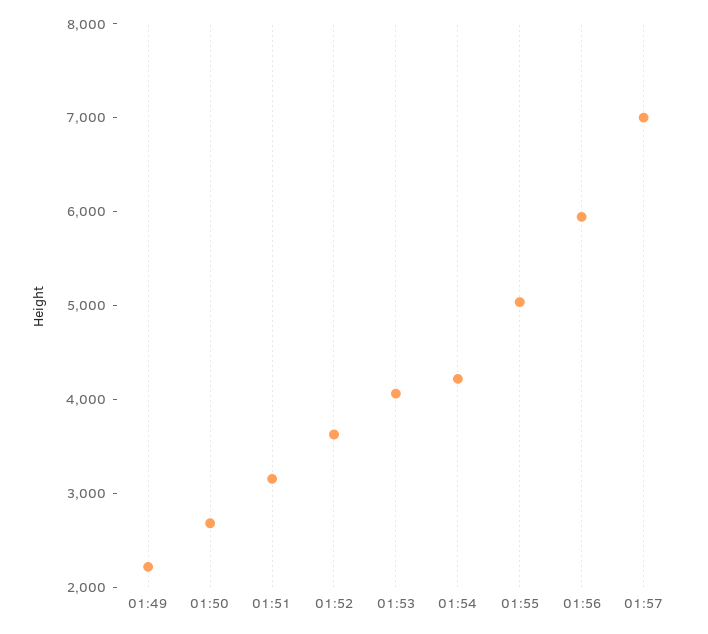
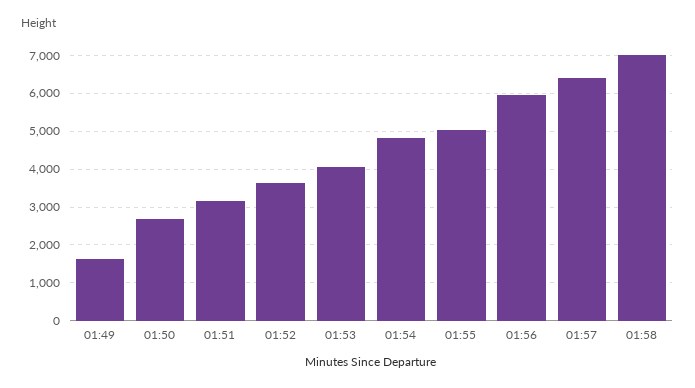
01:49: 2200 -> 1600
01:54: 4200 -> 4800
01:57: 7000 -> 6400
01:58: none -> 7000

